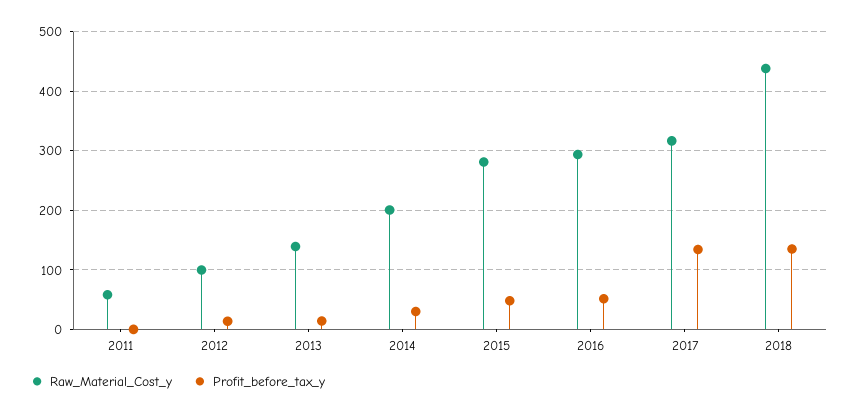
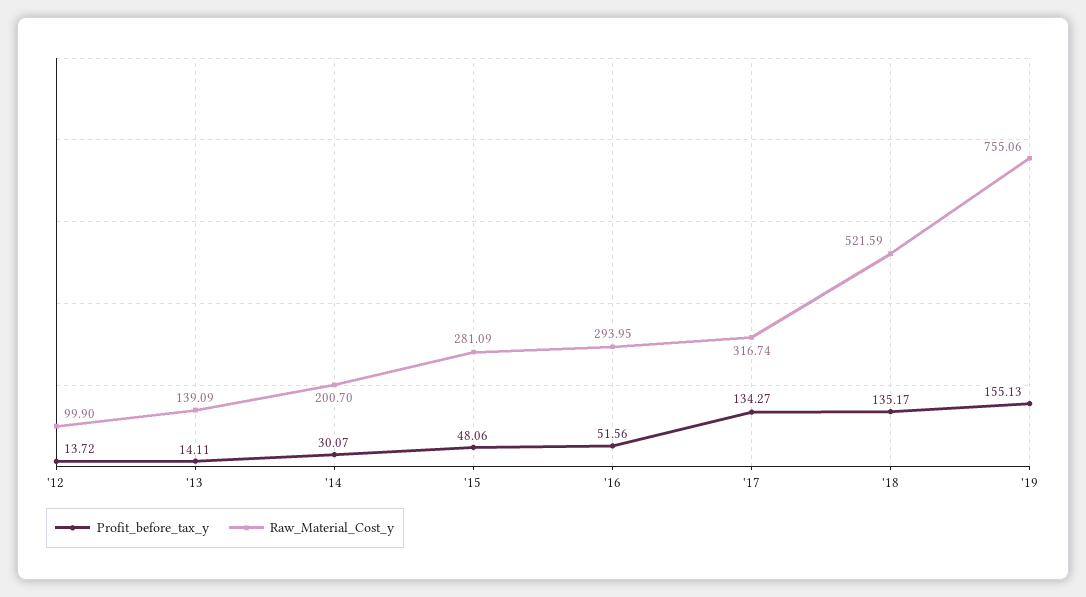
Raw_Material_Cost_y, 2011: 60 -> none
Profit_before_tax_y, 2011: 0 -> none
Raw_Material_Cost_y, 2018: 440 -> 521.59
Profit_before_tax_y, '19: none -> 155.13
Raw_Material_Cost_y, '19: none -> 755.06

